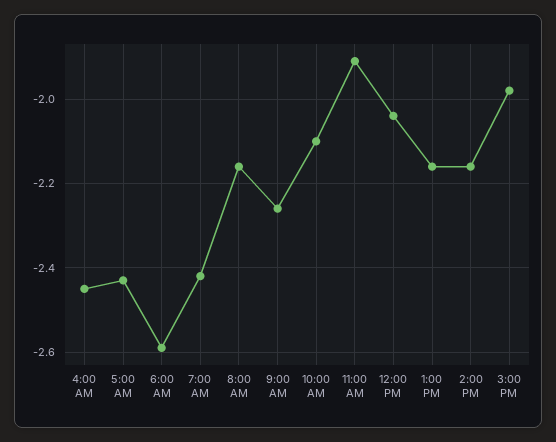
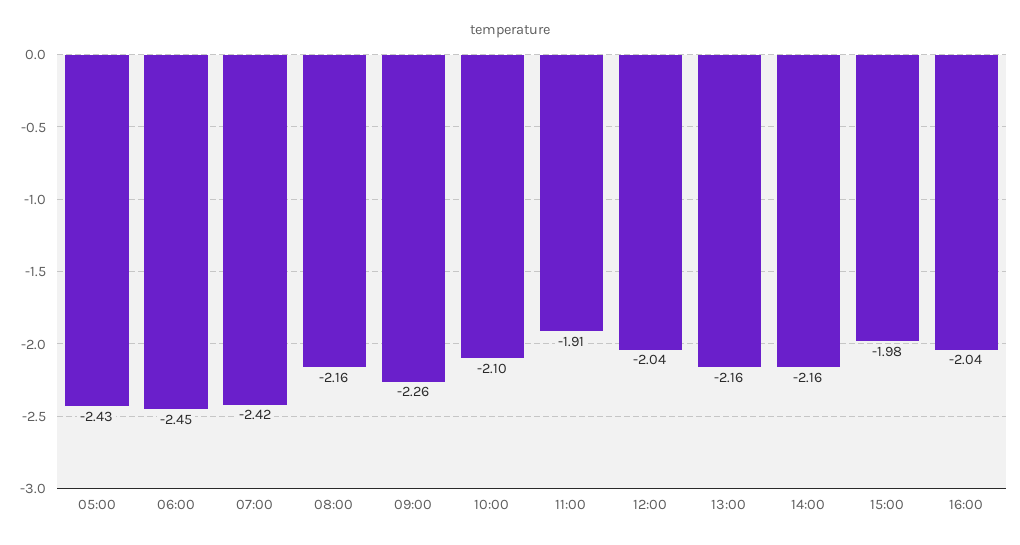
4:00 AM: -2.45 -> none
6:00 AM: -2.6 -> -2.45
16:00: none -> -2.04

